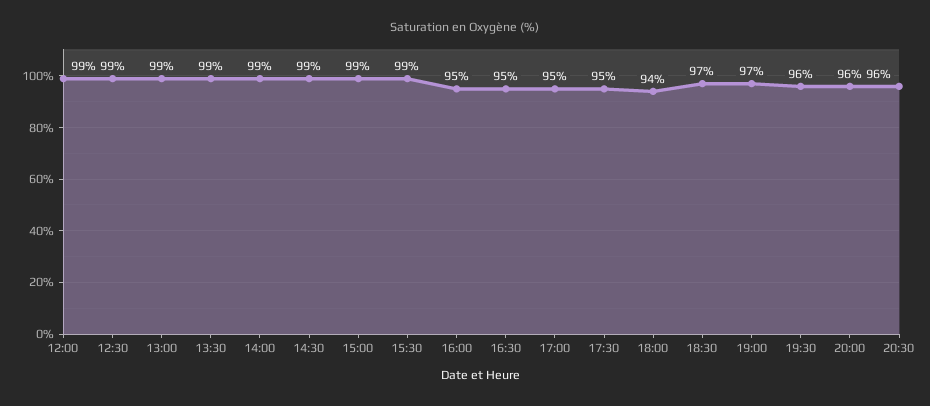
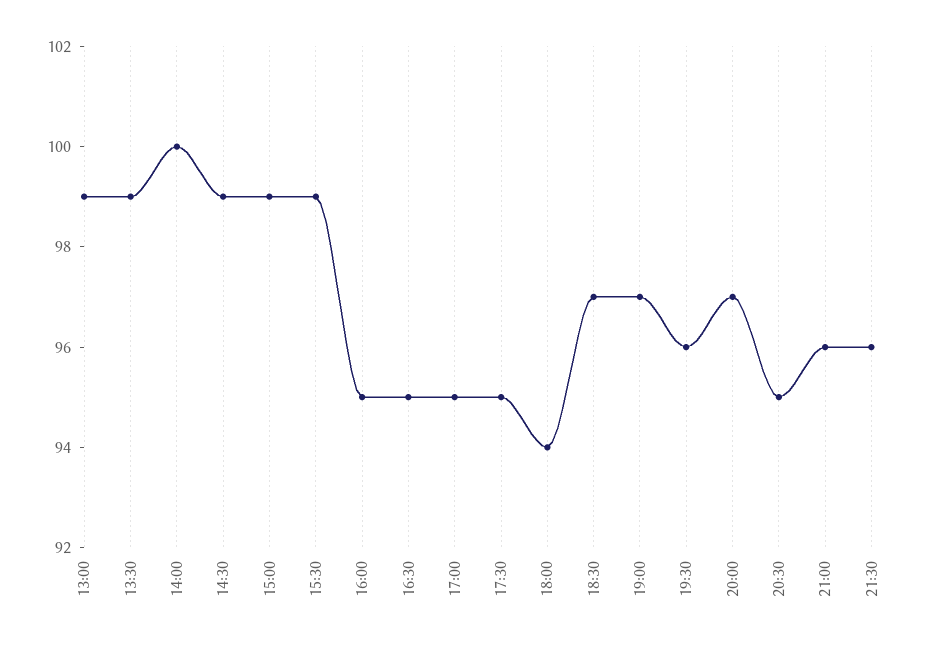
12:00: 99 -> none
12:30: 99 -> none
14:00: 99 -> 100
20:00: 96 -> 97
20:30: 96 -> 95
21:00: none -> 96
21:30: none -> 96

